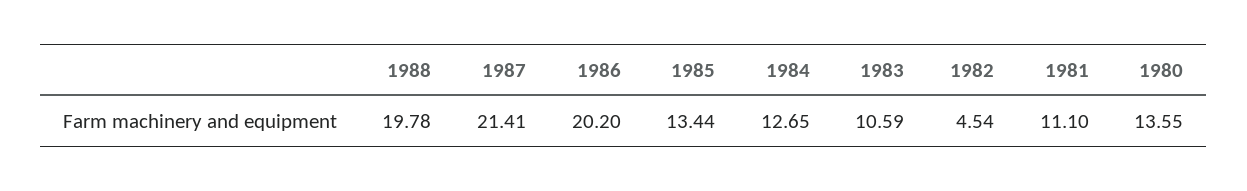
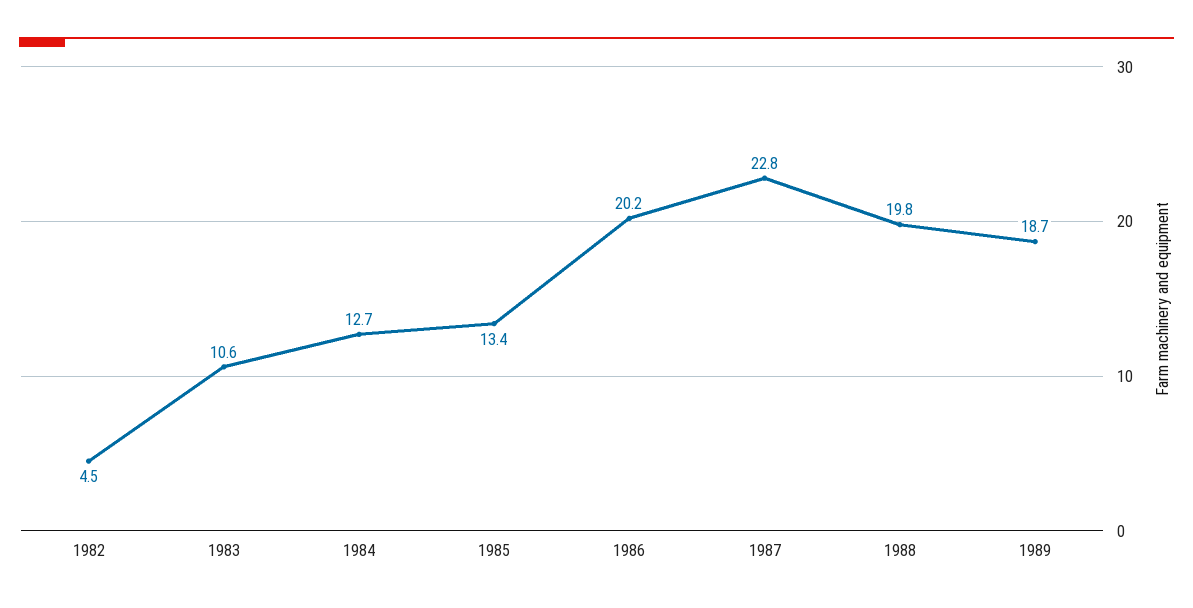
1987: 21.41 -> 22.8
1981: 11.1 -> none
1980: 13.55 -> none
1989: none -> 18.7

